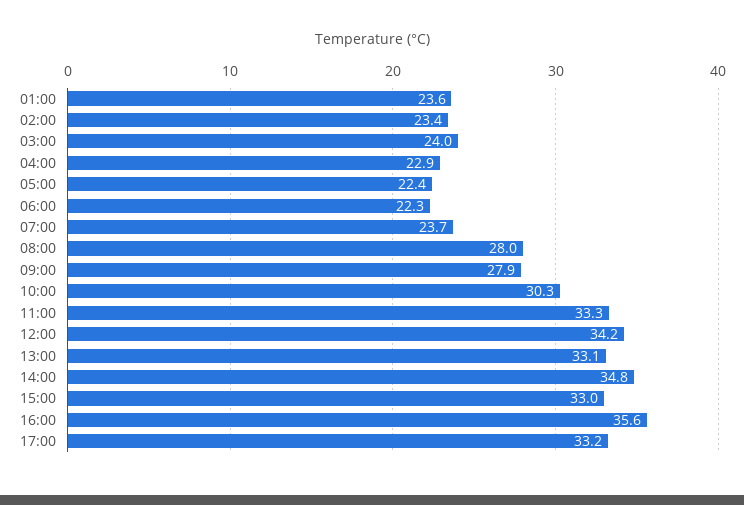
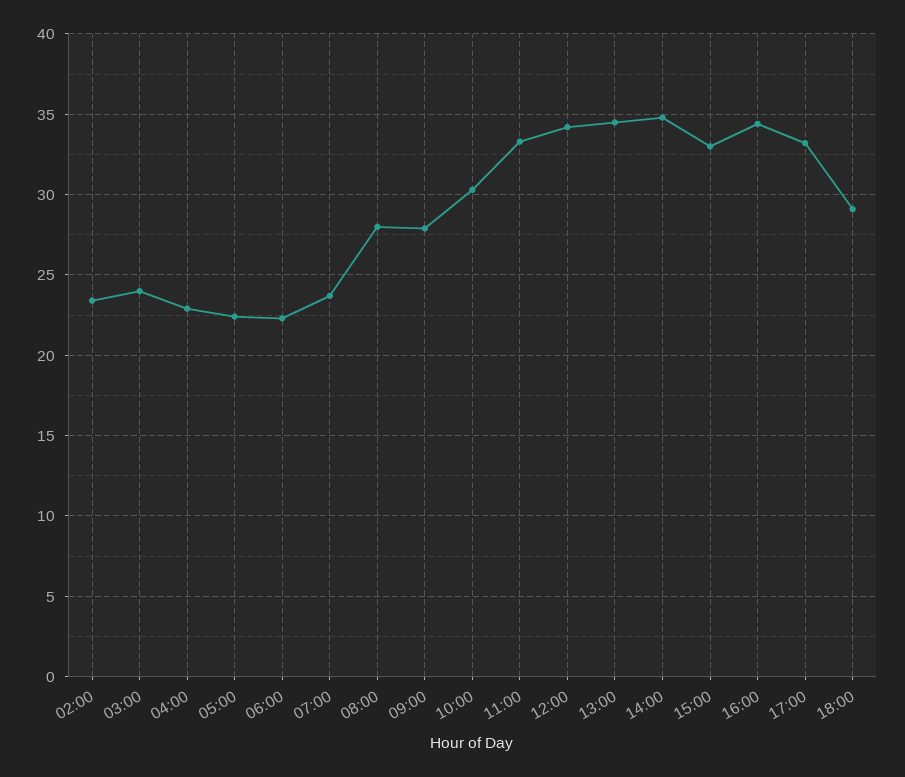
01:00: 23.6 -> none
13:00: 33.1 -> 34.5
16:00: 35.6 -> 34.5
18:00: none -> 29

